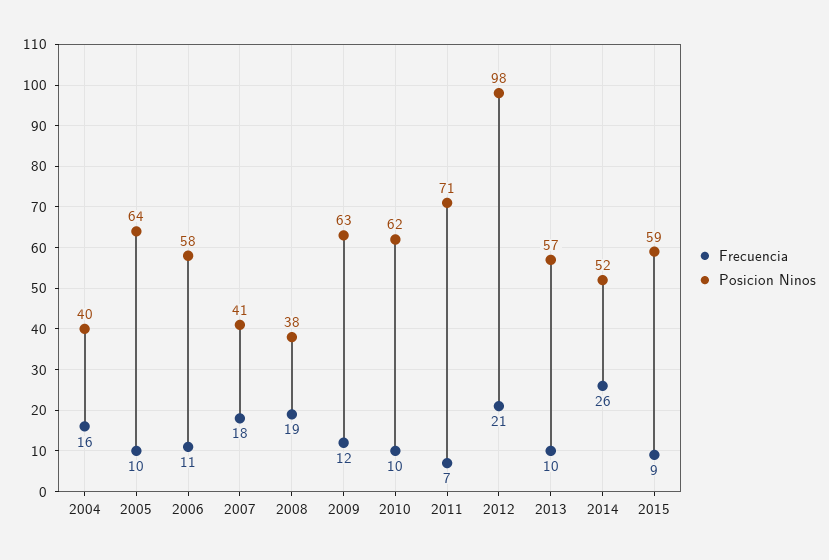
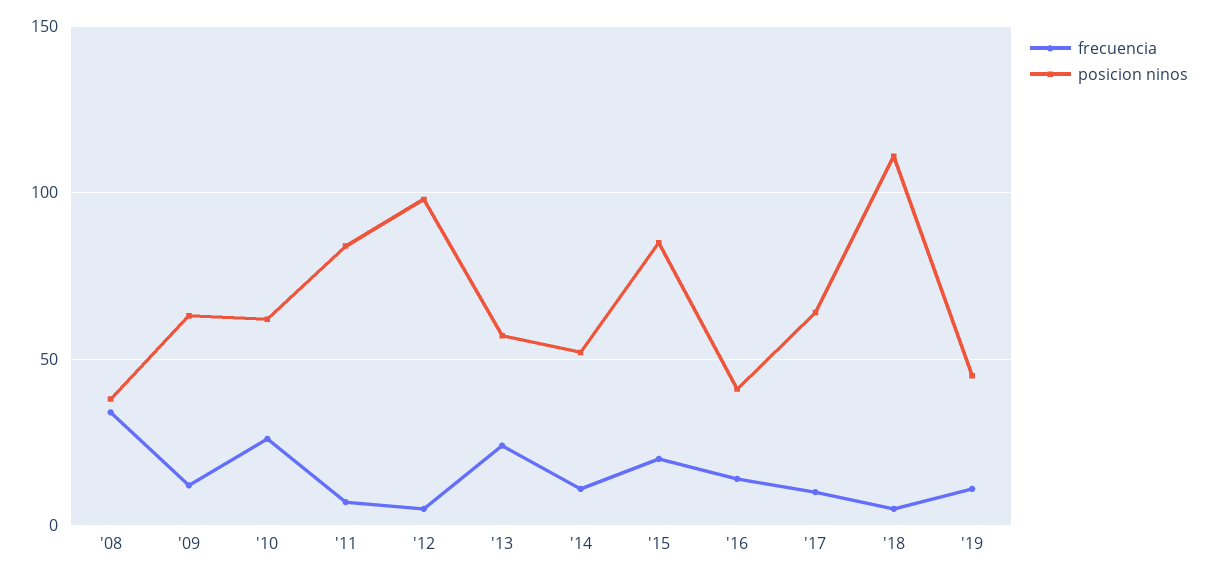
Frecuencia, 2004: 16 -> none
Posicion Ninos, 2004: 40 -> none
Frecuencia, 2005: 10 -> none
Posicion Ninos, 2005: 64 -> none
Frecuencia, 2006: 11 -> none
Posicion Ninos, 2006: 58 -> none
Frecuencia, 2007: 18 -> none
Posicion Ninos, 2007: 41 -> none
Frecuencia, 2008: 19 -> 35
Frecuencia, 2010: 10 -> 25
Posicion Ninos, 2011: 71 -> 85
Frecuencia, 2012: 21 -> 5
Frecuencia, 2013: 10 -> 25
Frecuencia, 2014: 26 -> 10
Frecuencia, 2015: 9 -> 20
Posicion Ninos, 2015: 59 -> 85
Frecuencia, '16: none -> 15
Posicion Ninos, '16: none -> 40
Frecuencia, '17: none -> 10
Posicion Ninos, '17: none -> 65
Frecuencia, '18: none -> 5
Posicion Ninos, '18: none -> 110
Frecuencia, '19: none -> 10
Posicion Ninos, '19: none -> 45

